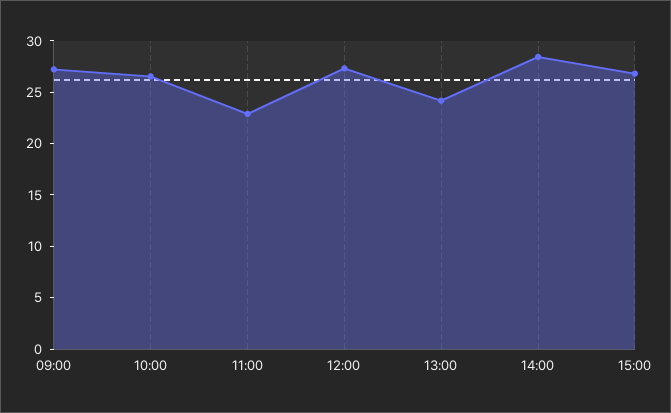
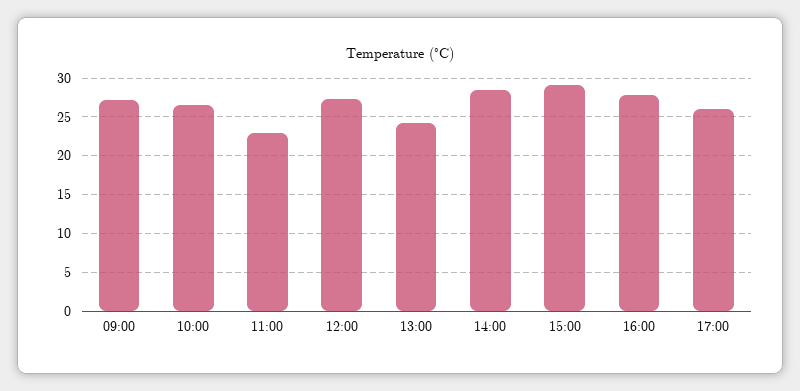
15:00: 27 -> 29
16:00: none -> 28
17:00: none -> 26

